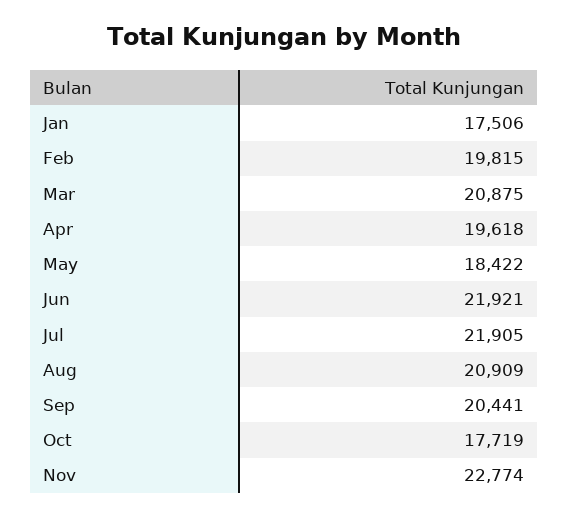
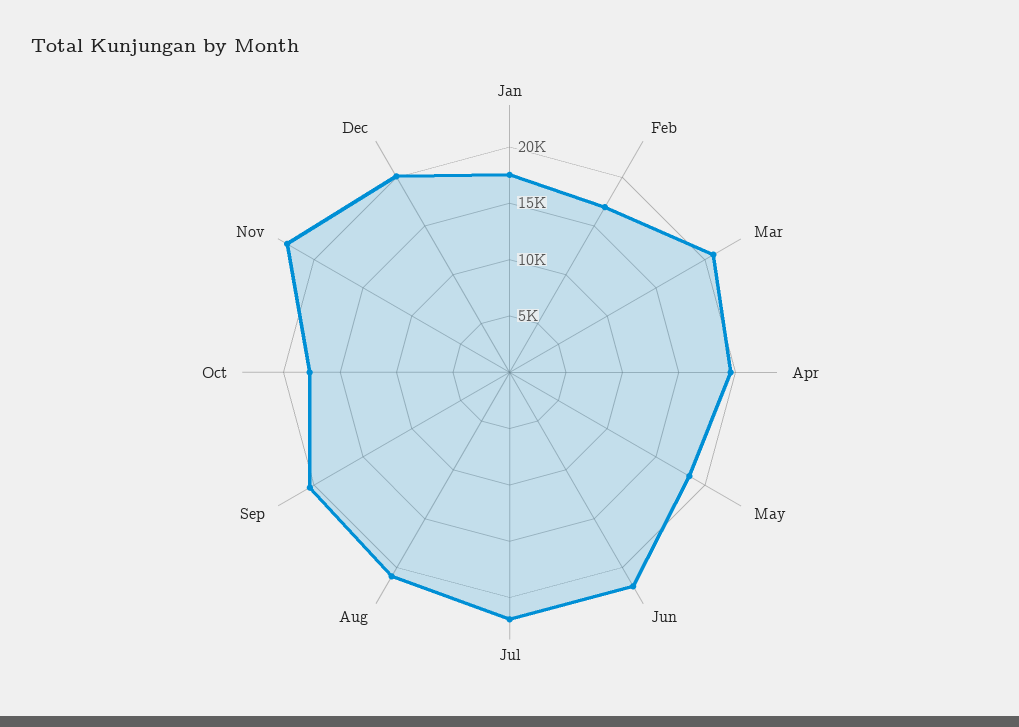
Feb: 19815 -> 17000
Dec: none -> 20000

